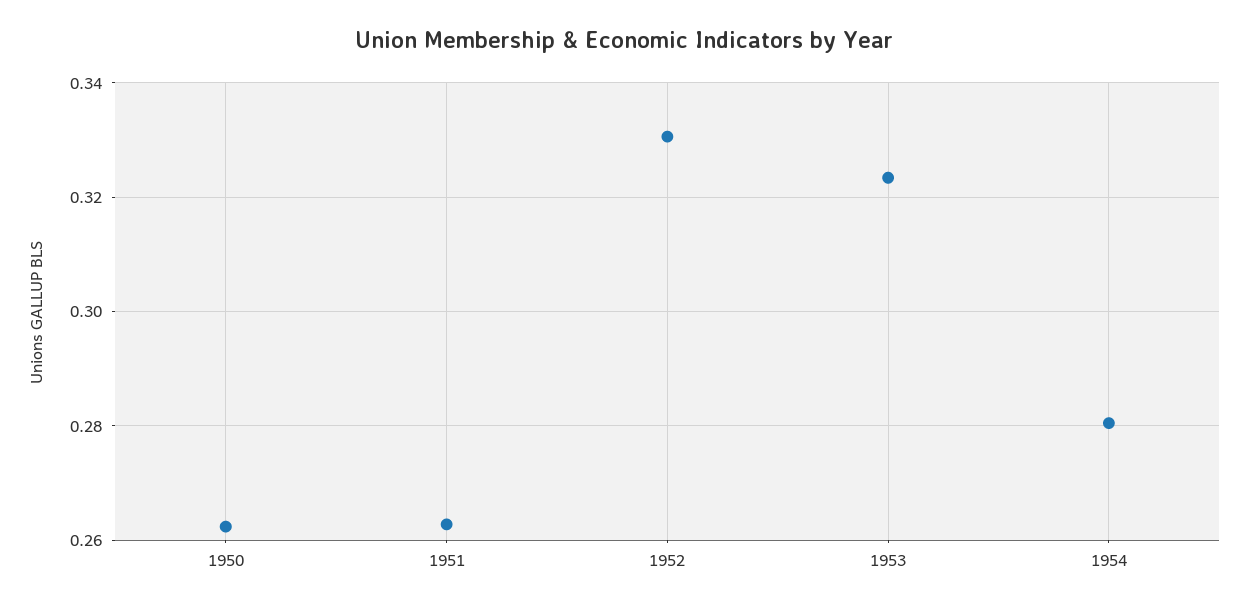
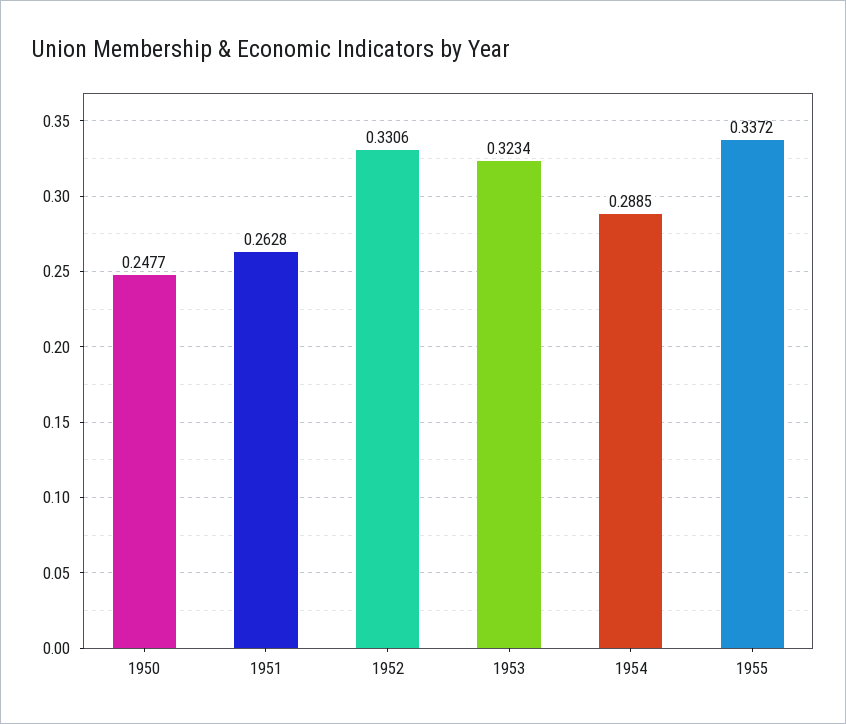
1950: 0.262 -> 0.2477
1954: 0.28 -> 0.2885
1955: none -> 0.3372

